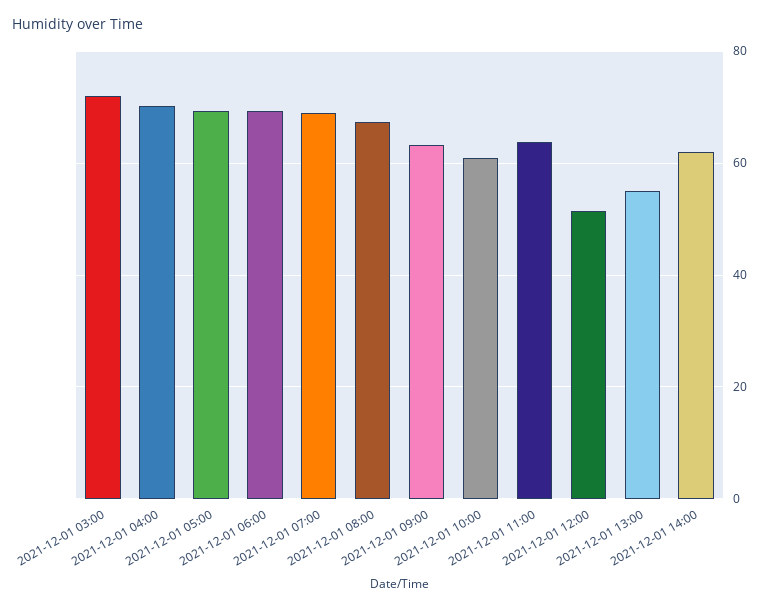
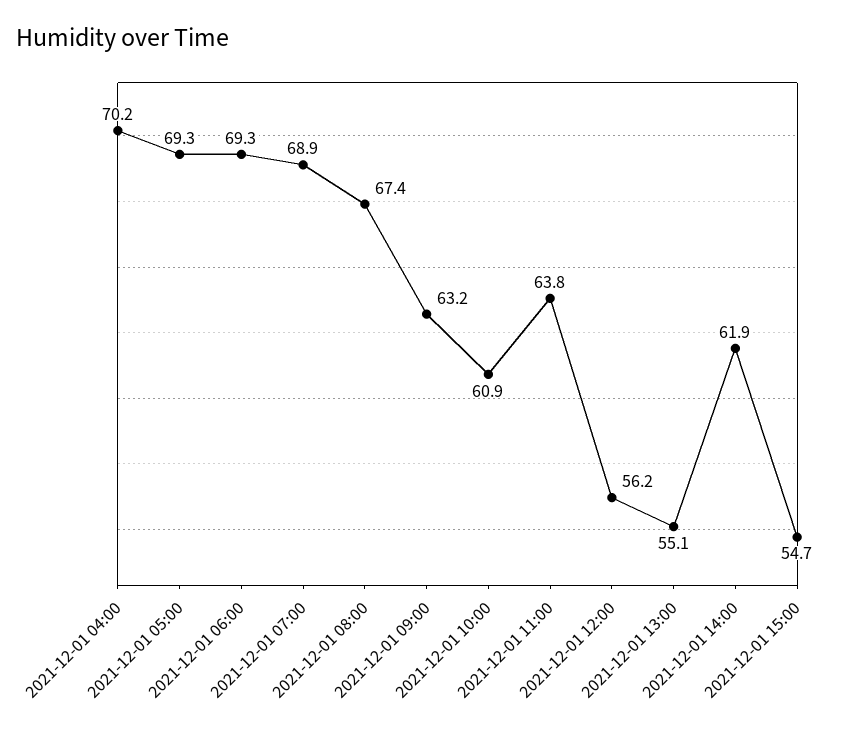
2021-12-01 03:00: 72 -> none
2021-12-01 12:00: 52 -> 56.2
2021-12-01 15:00: none -> 54.7

